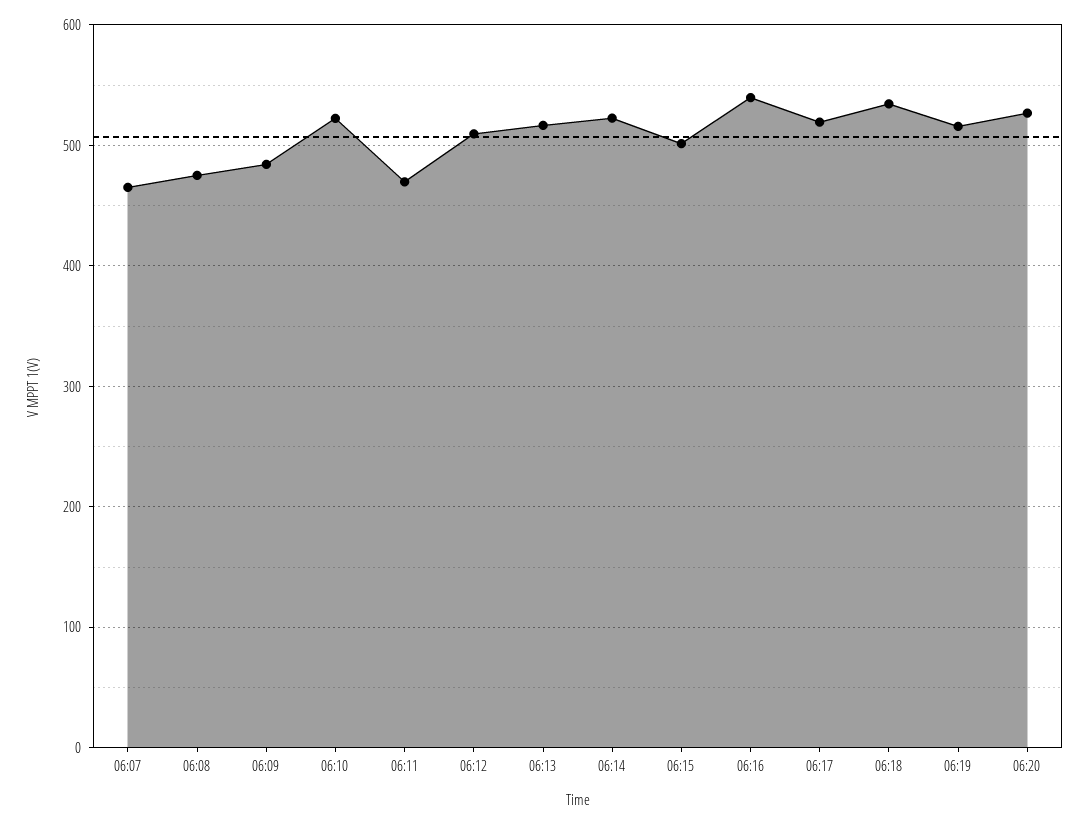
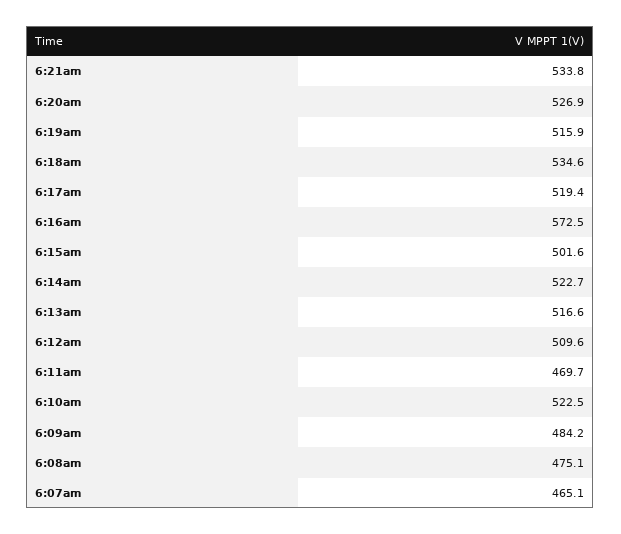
06:16: 540 -> 572.5
6:21am: none -> 533.8

